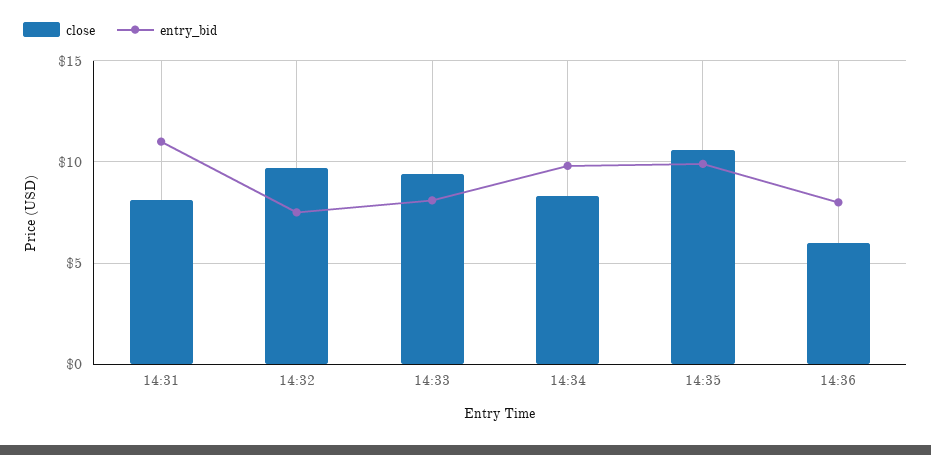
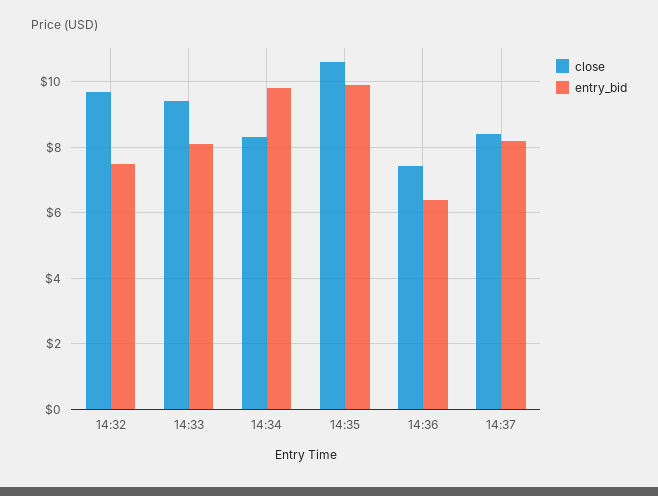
close, 14:31: 8 -> none
entry_bid, 14:31: 11 -> none
close, 14:36: 6 -> 7.4
entry_bid, 14:36: 8 -> 6.4
close, 14:37: none -> 8.4
entry_bid, 14:37: none -> 8.2

